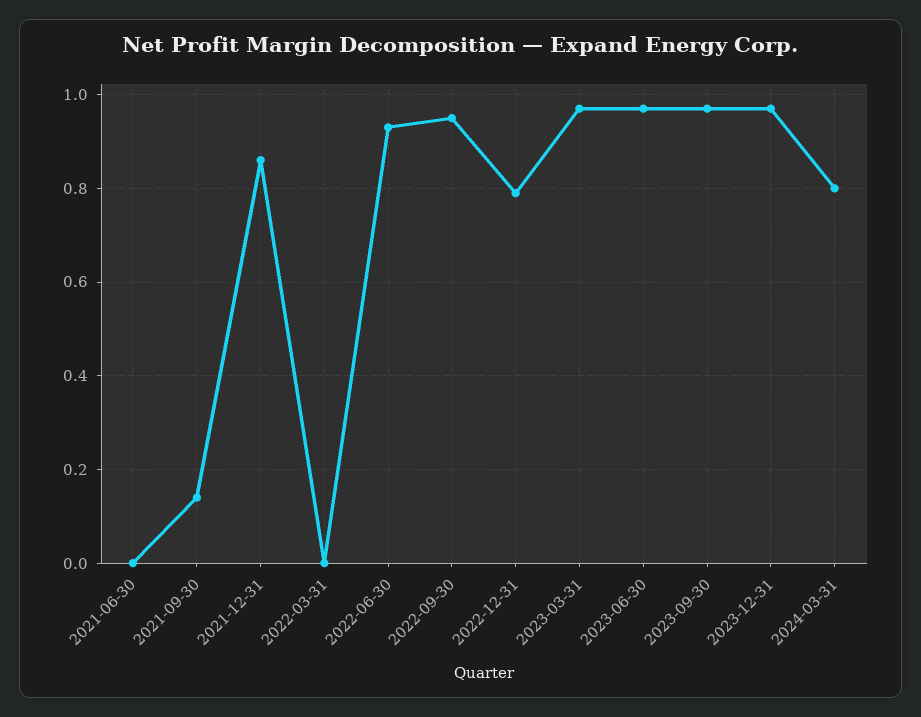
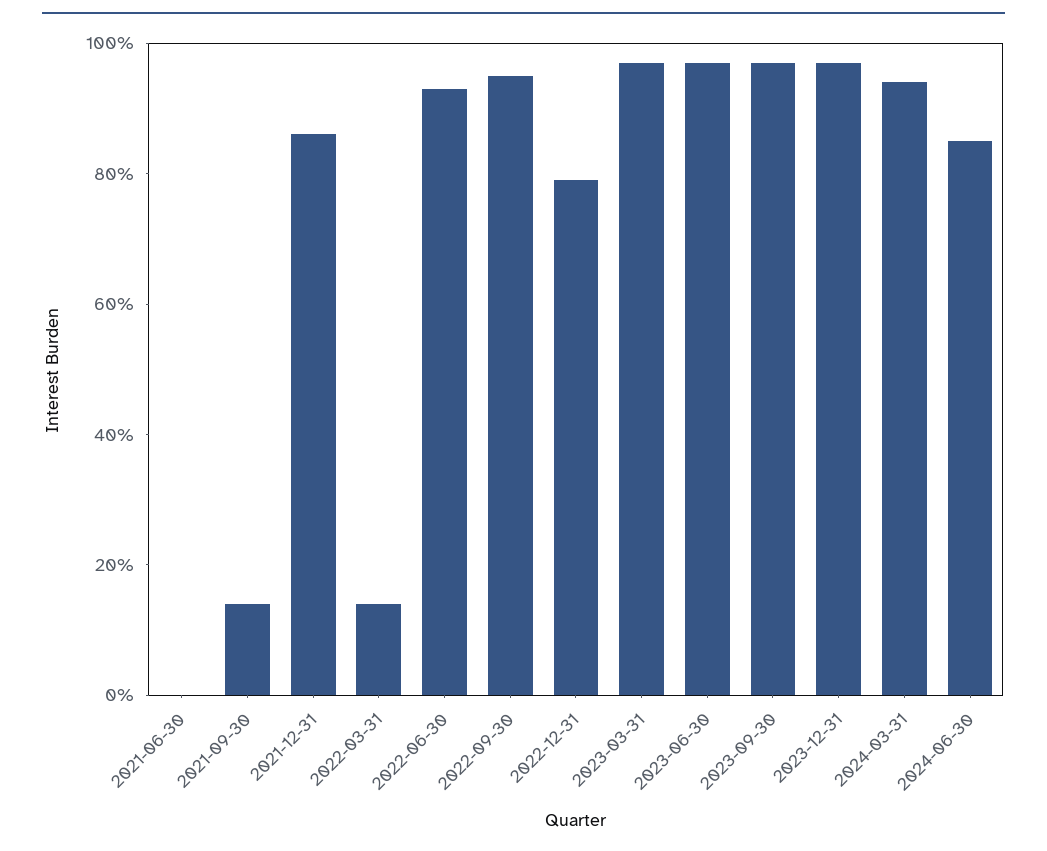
2022-03-31: 0 -> 0.15
2024-03-31: 0.8 -> 0.95
2024-06-30: none -> 0.85

